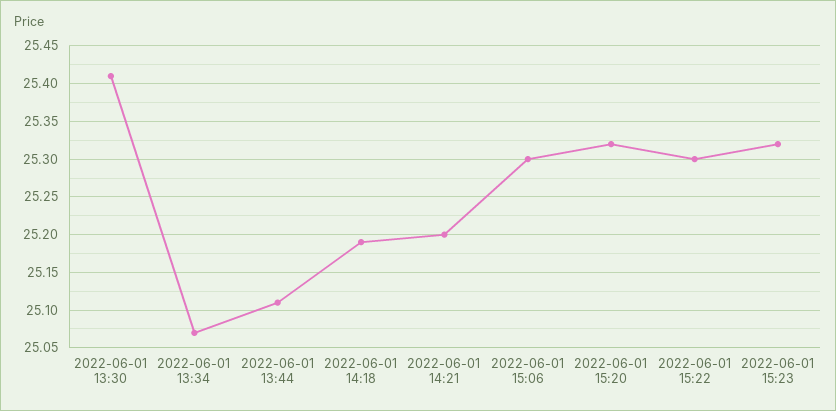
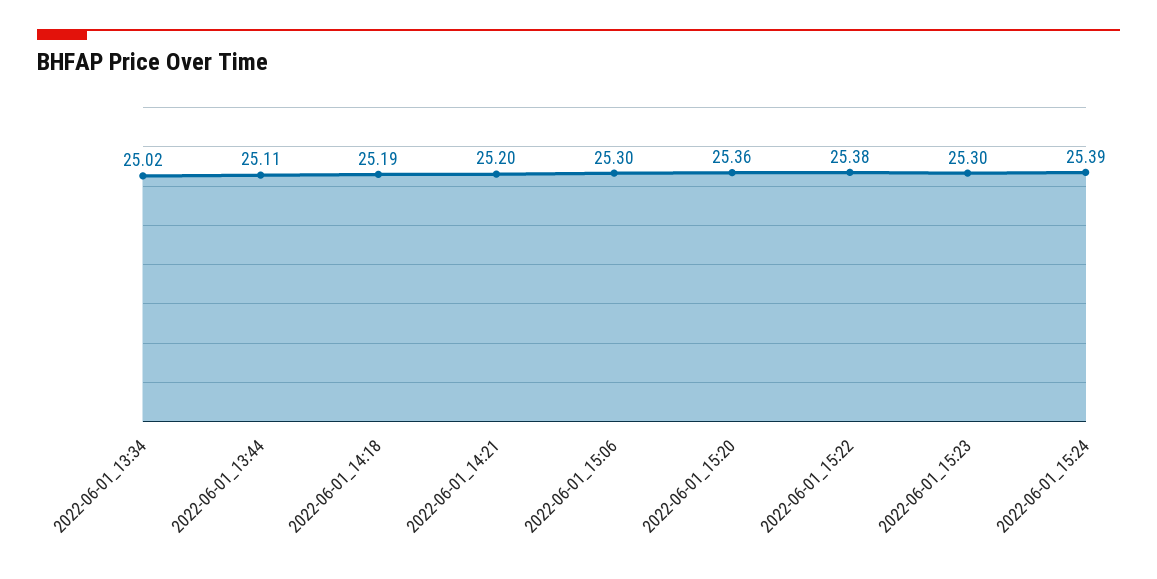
2022-06-01 13:30: 25.41 -> none
2022-06-01 13:34: 25.07 -> 25.02
2022-06-01 15:20: 25.32 -> 25.36
2022-06-01 15:22: 25.3 -> 25.38
2022-06-01 15:23: 25.32 -> 25.3
2022-06-01_15:24: none -> 25.39

